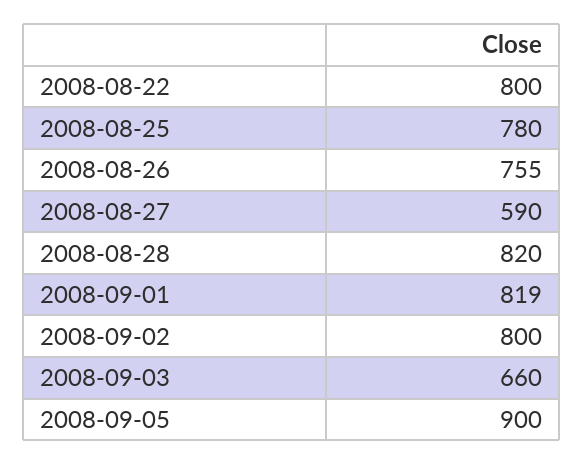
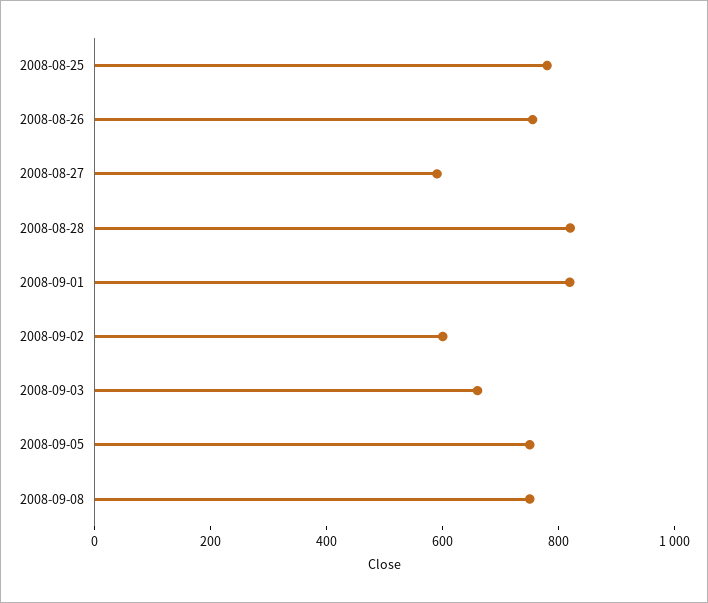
2008-08-22: 800 -> none
2008-09-02: 800 -> 600
2008-09-05: 900 -> 750
2008-09-08: none -> 750

